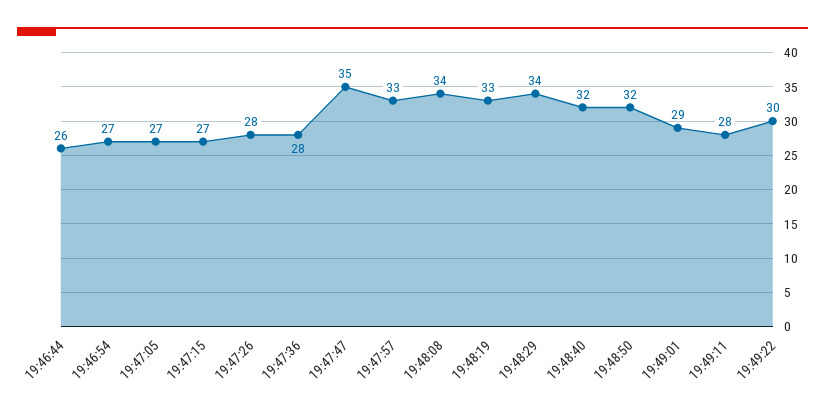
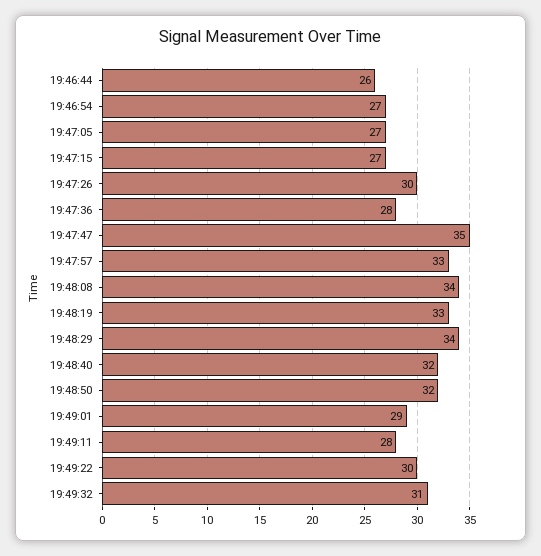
19:47:26: 28 -> 30
19:49:32: none -> 31

